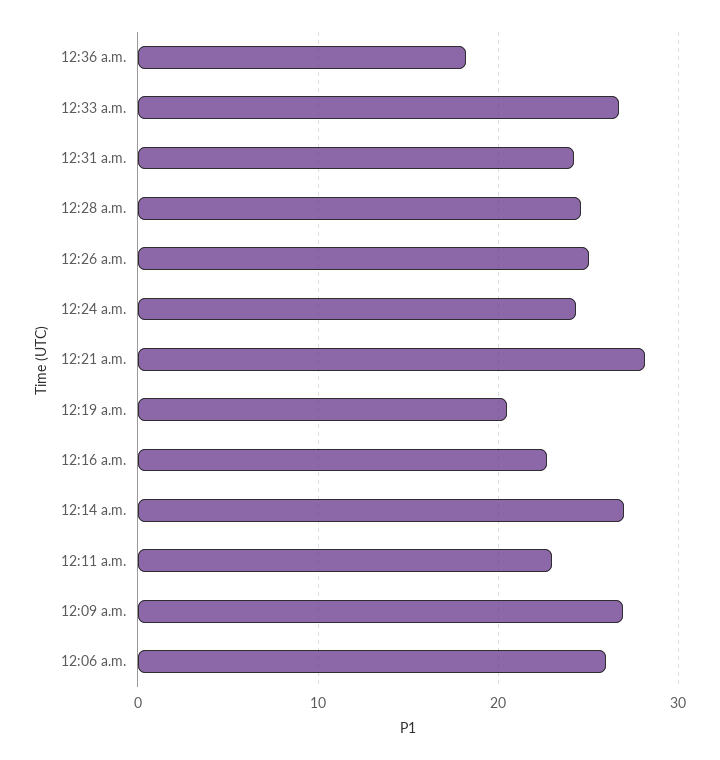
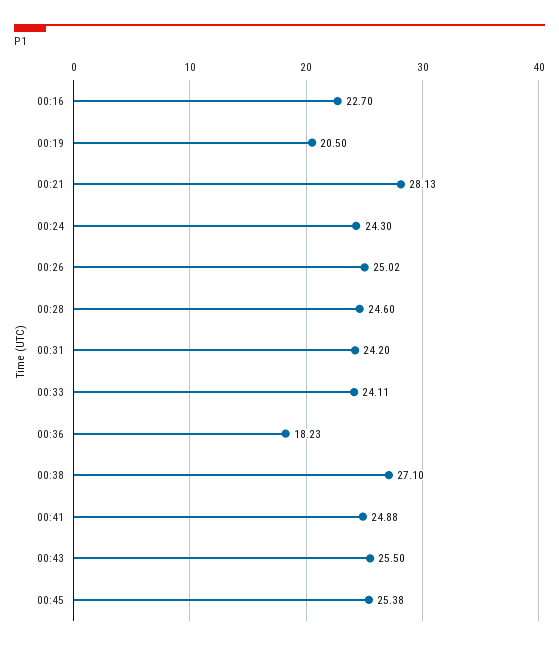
12:33 a.m.: 27 -> 24.11
12:14 a.m.: 27 -> none
12:11 a.m.: 23 -> none
12:09 a.m.: 27 -> none
12:06 a.m.: 26 -> none
00:38: none -> 27.1
00:41: none -> 24.88
00:43: none -> 25.5
00:45: none -> 25.38

